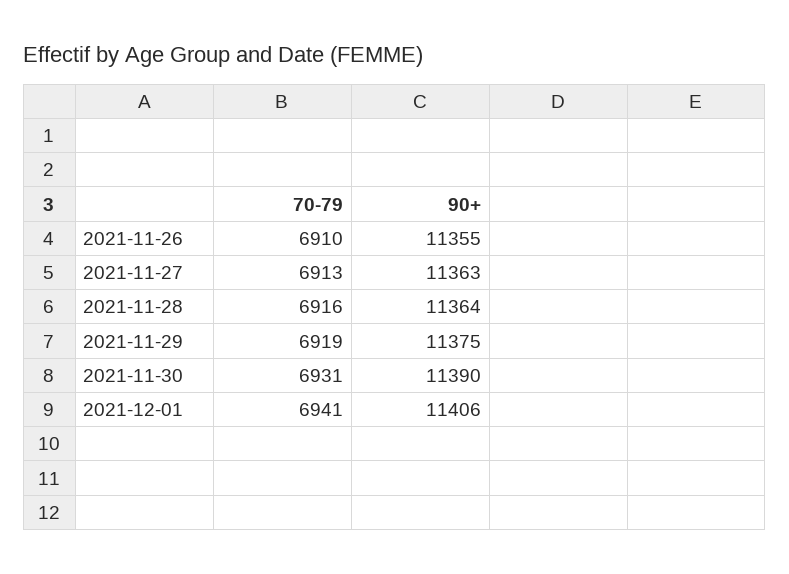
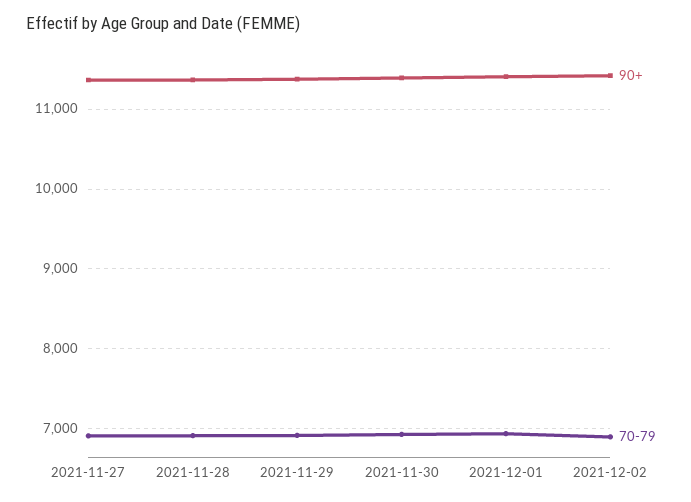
70-79, 2021-11-26: 6910 -> none
90+, 2021-11-26: 11355 -> none
90+, 2021-12-02: none -> 11400
70-79, 2021-12-02: none -> 6900

